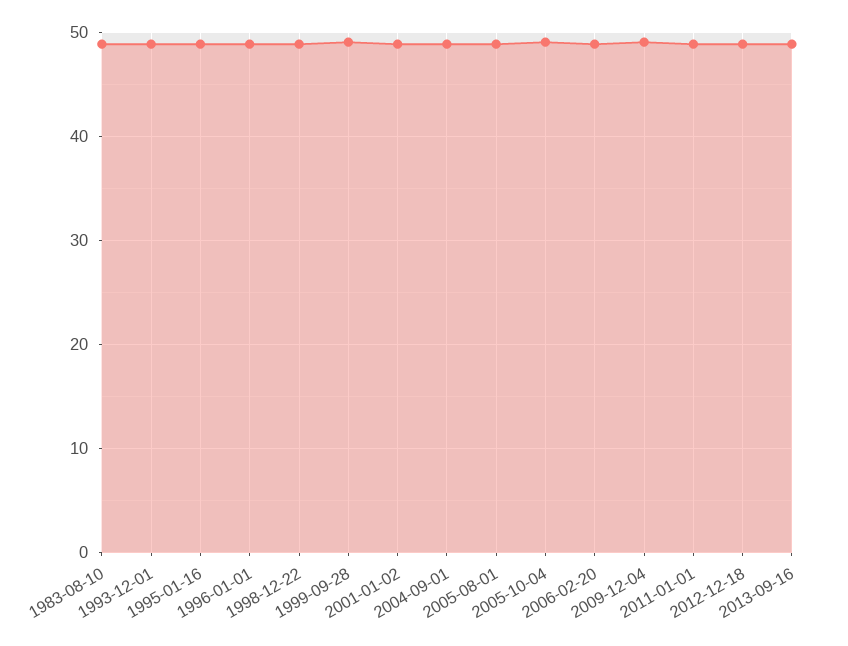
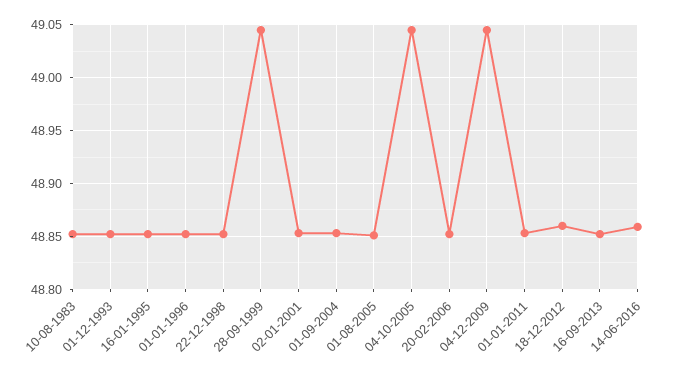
14-06-2016: none -> 48.86

